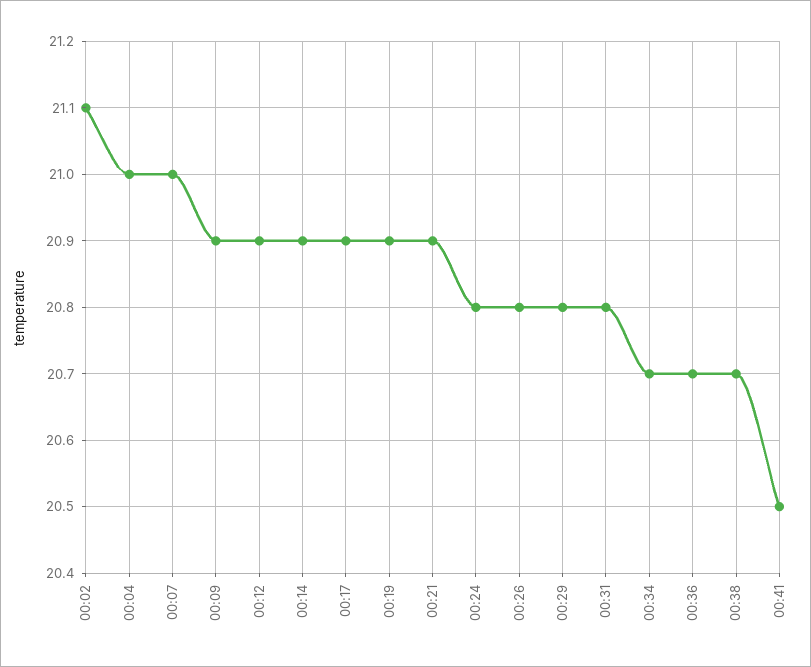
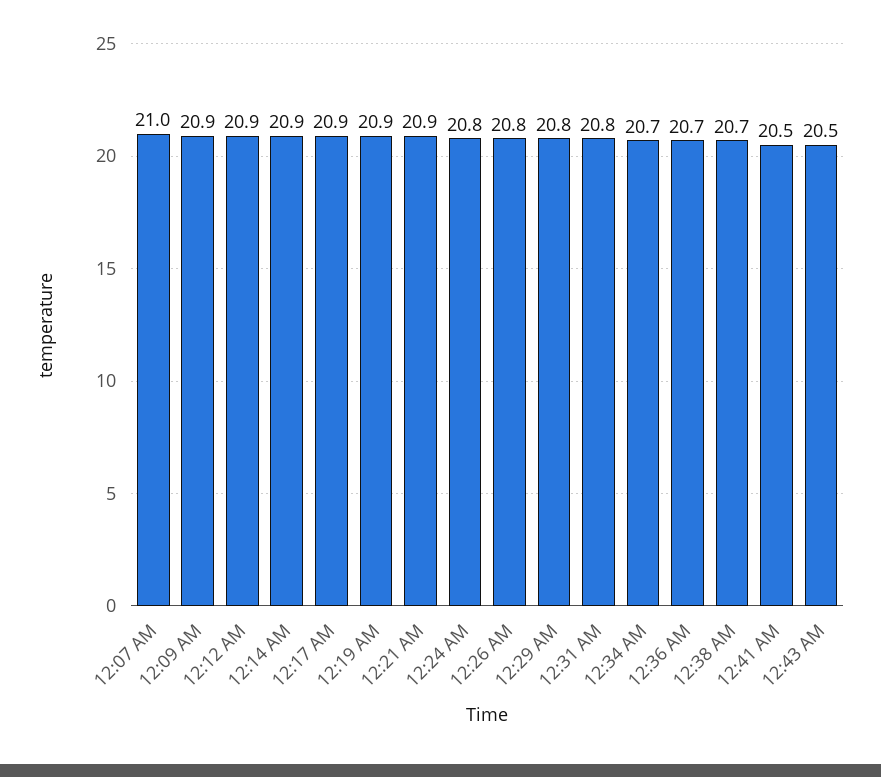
00:02: 21.1 -> none
00:04: 21 -> none
12:43 AM: none -> 20.5

